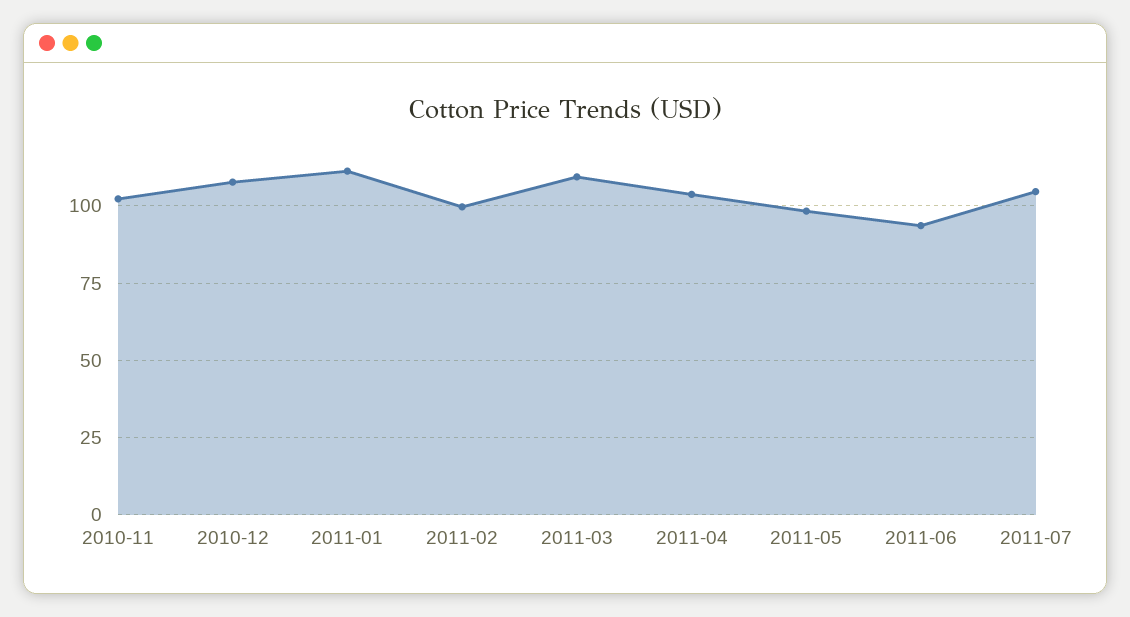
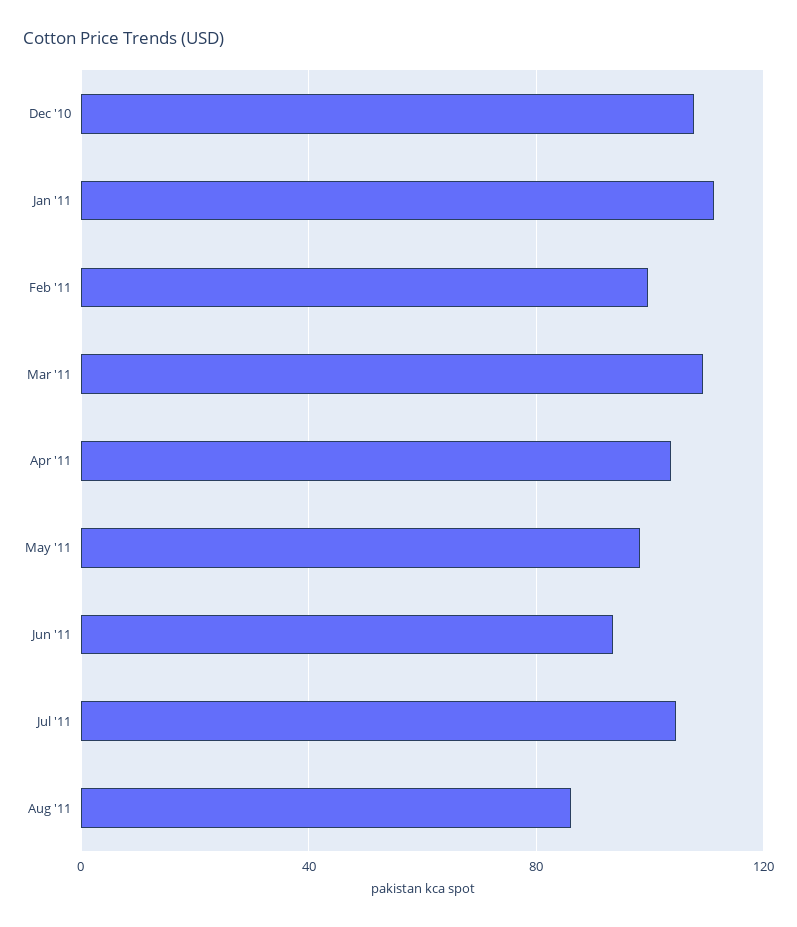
2010-11: 102.5 -> none
Aug '11: none -> 85

